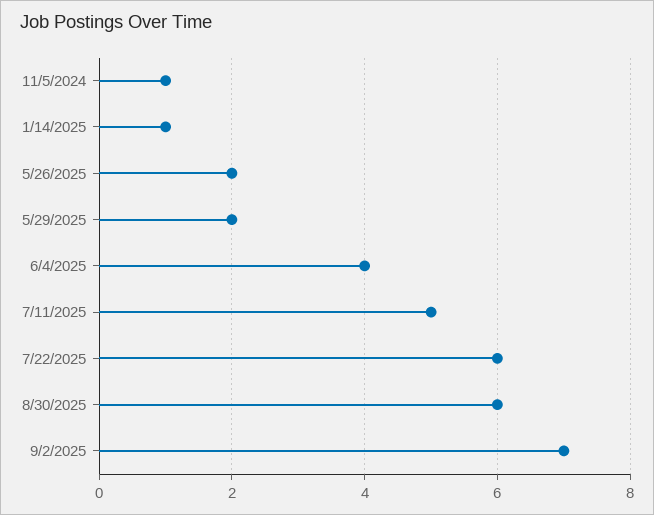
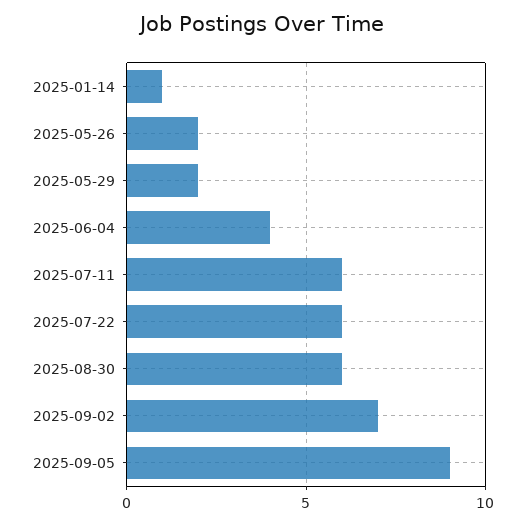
11/5/2024: 1 -> none
7/11/2025: 5 -> 6
2025-09-05: none -> 9

